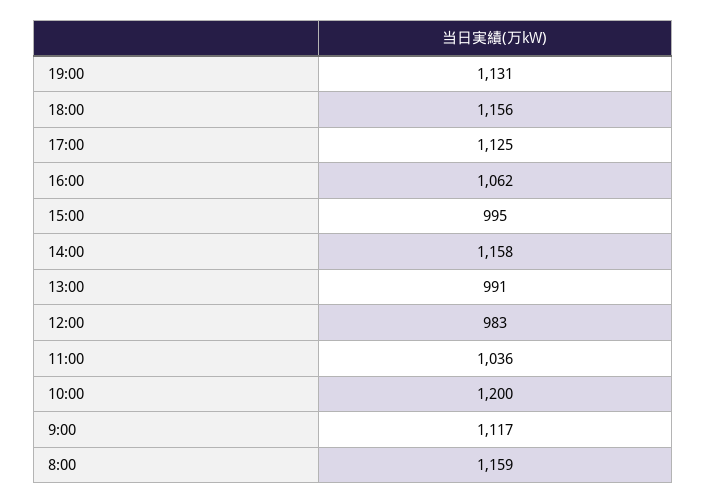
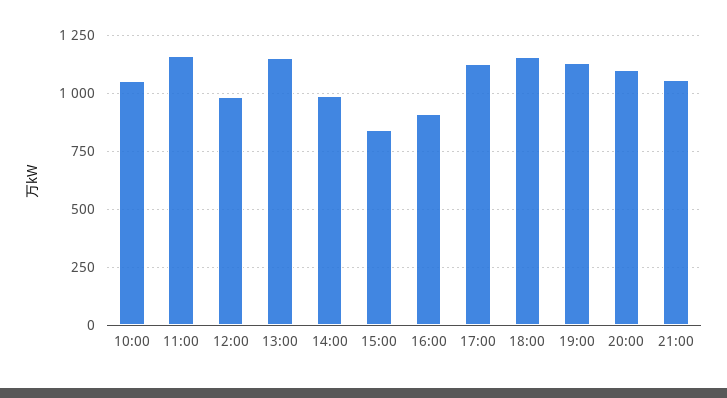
16:00: 1062 -> 900
15:00: 995 -> 850
14:00: 1158 -> 1000
13:00: 991 -> 1150
11:00: 1036 -> 1150
10:00: 1200 -> 1050
9:00: 1117 -> none
8:00: 1159 -> none
20:00: none -> 1100
21:00: none -> 1050

